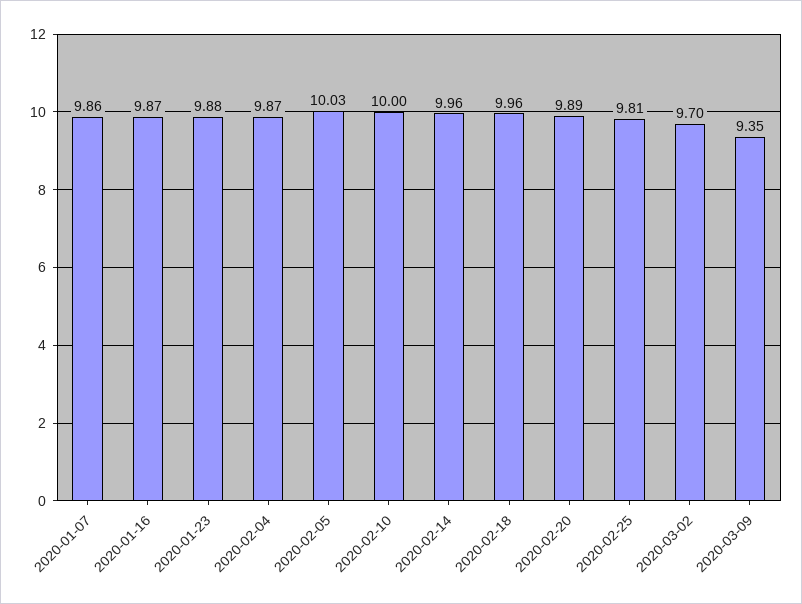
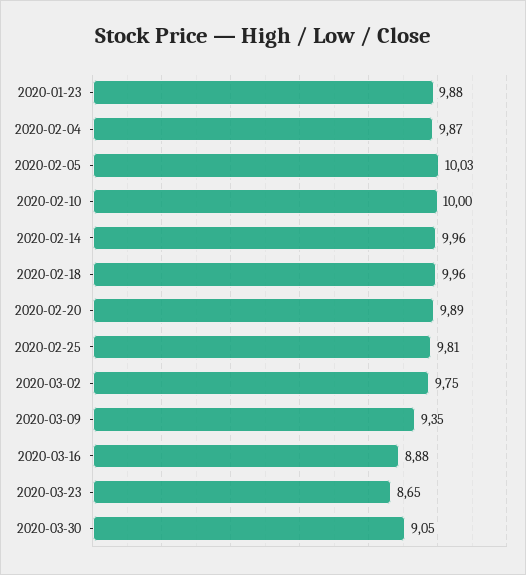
2020-01-07: 9.86 -> none
2020-01-16: 9.87 -> none
2020-03-02: 9.7 -> 9.75
2020-03-16: none -> 8.88
2020-03-23: none -> 8.65
2020-03-30: none -> 9.05

